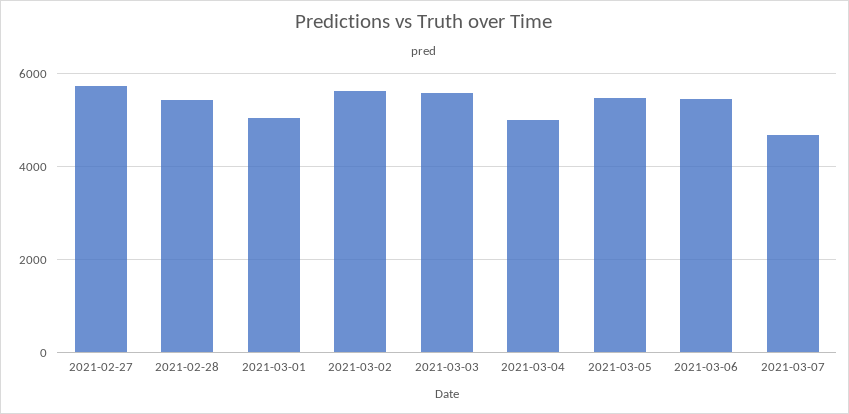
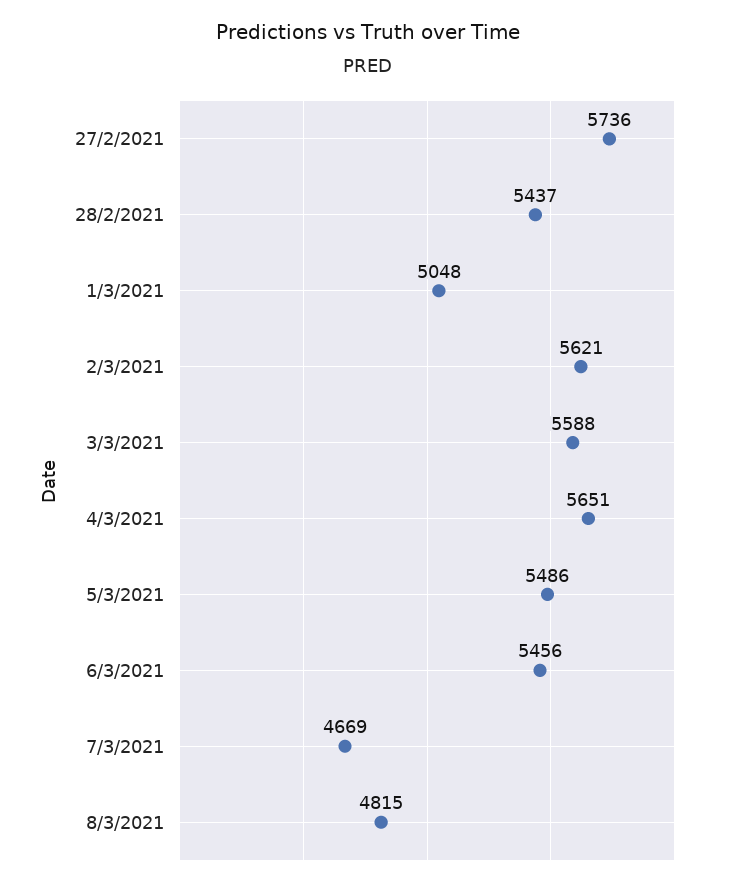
2021-03-04: 5000 -> 5651
8/3/2021: none -> 4815

